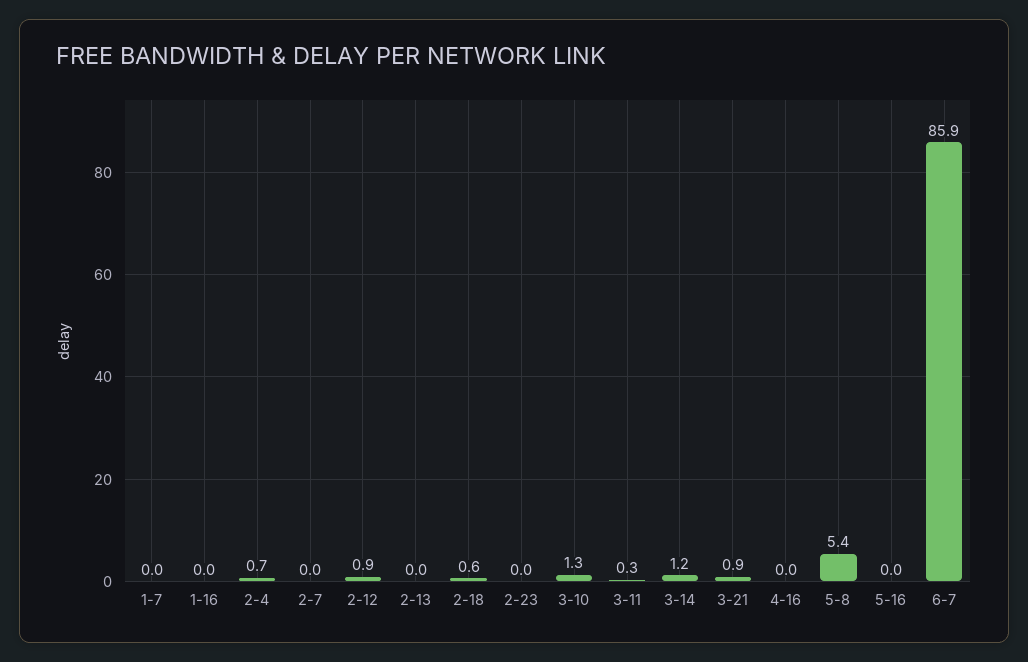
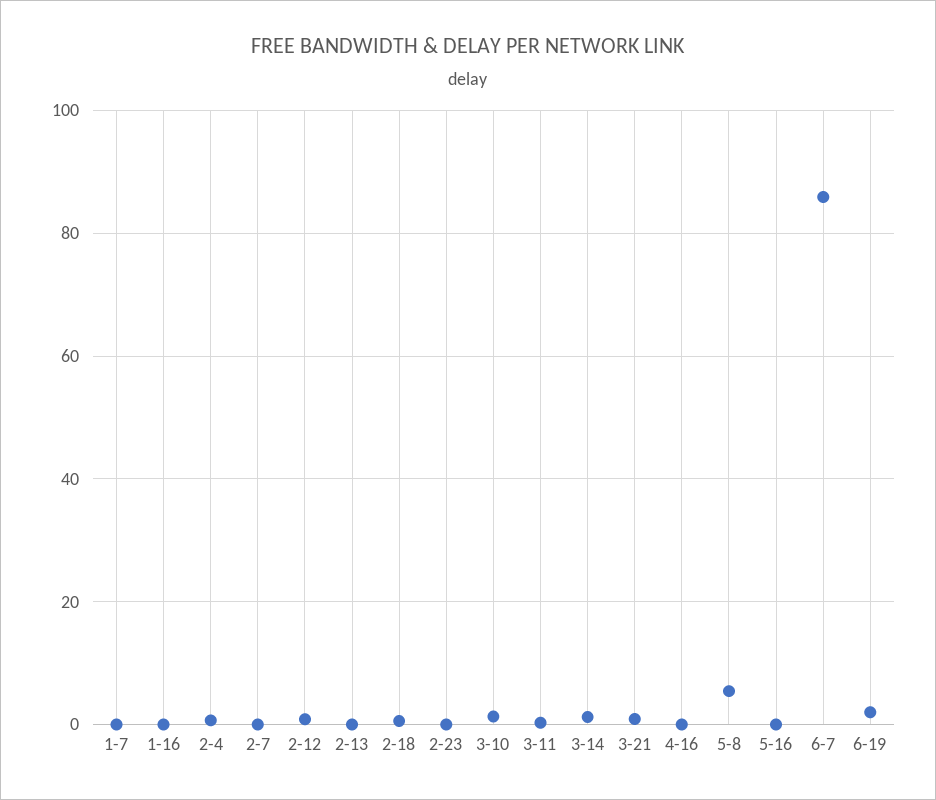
6-19: none -> 2

